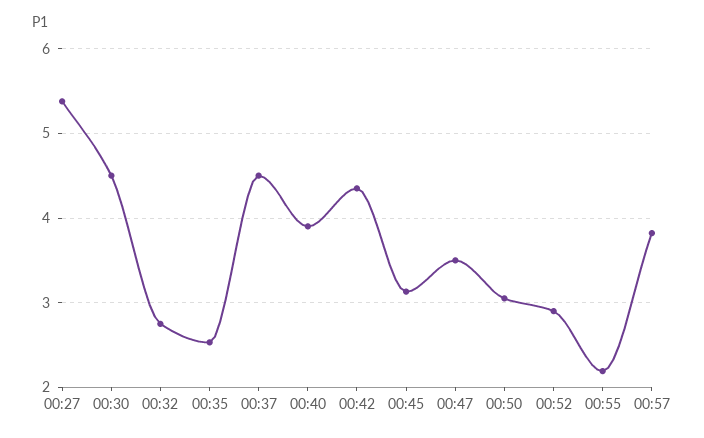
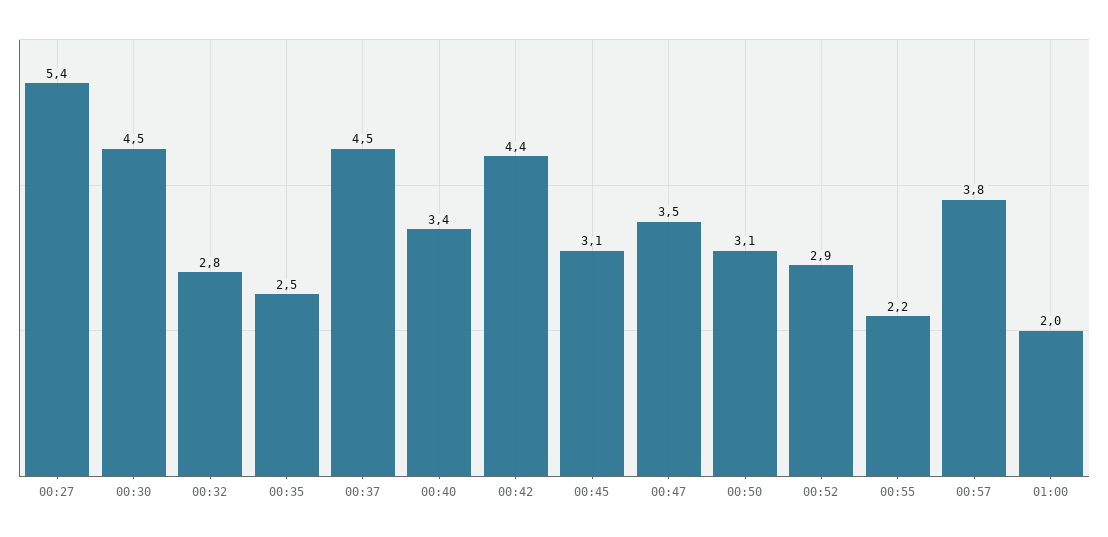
00:40: 3.9 -> 3.4
01:00: none -> 2

